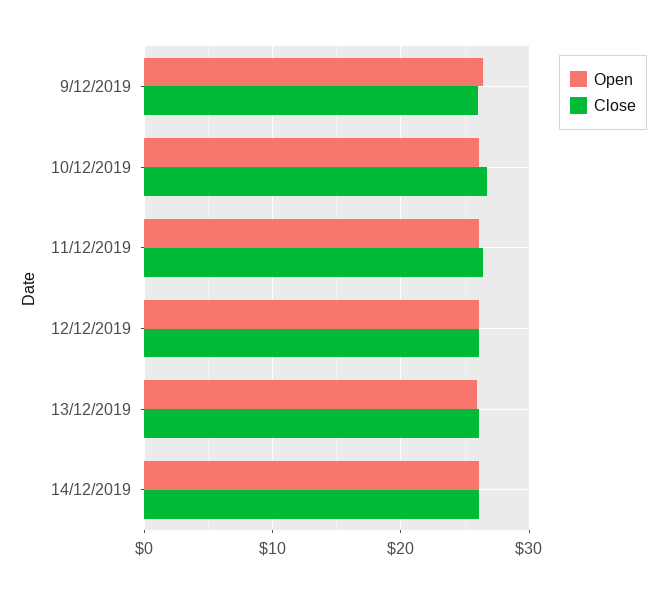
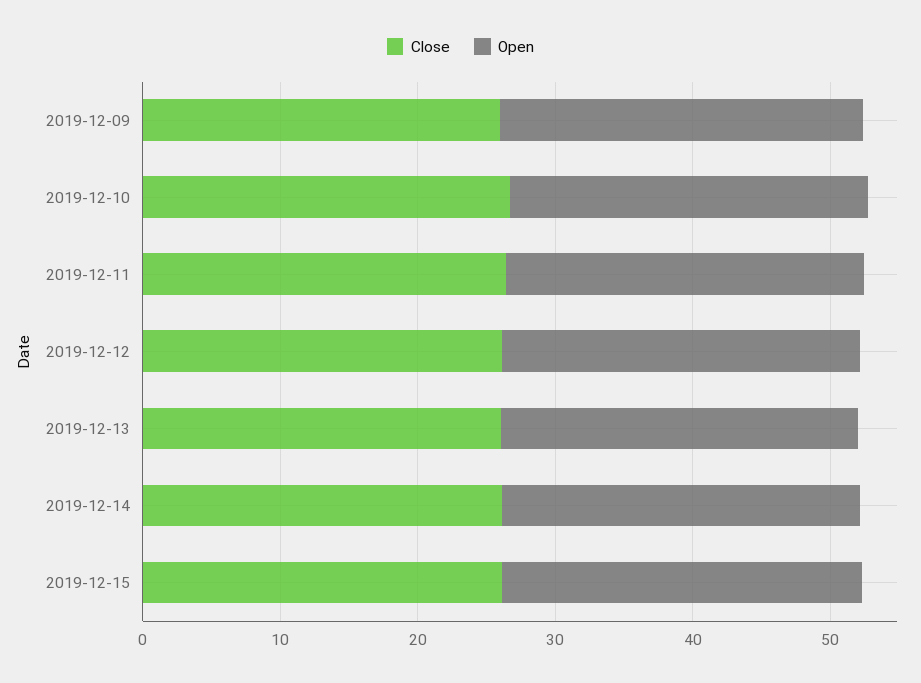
Close, 2019-12-15: none -> 26
Open, 2019-12-15: none -> 26

